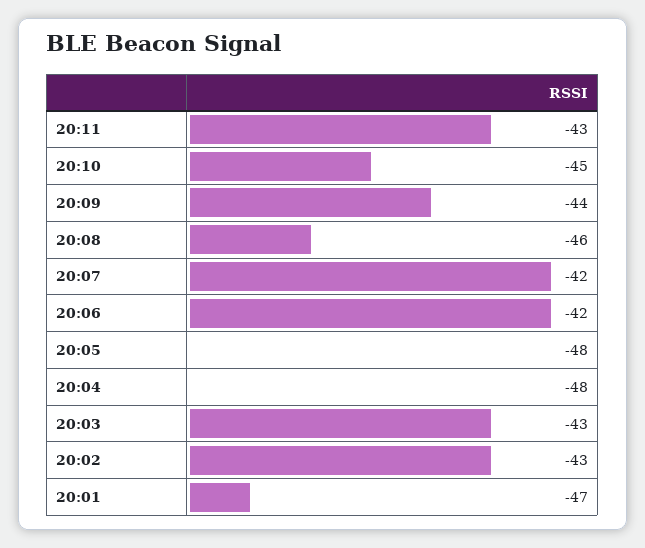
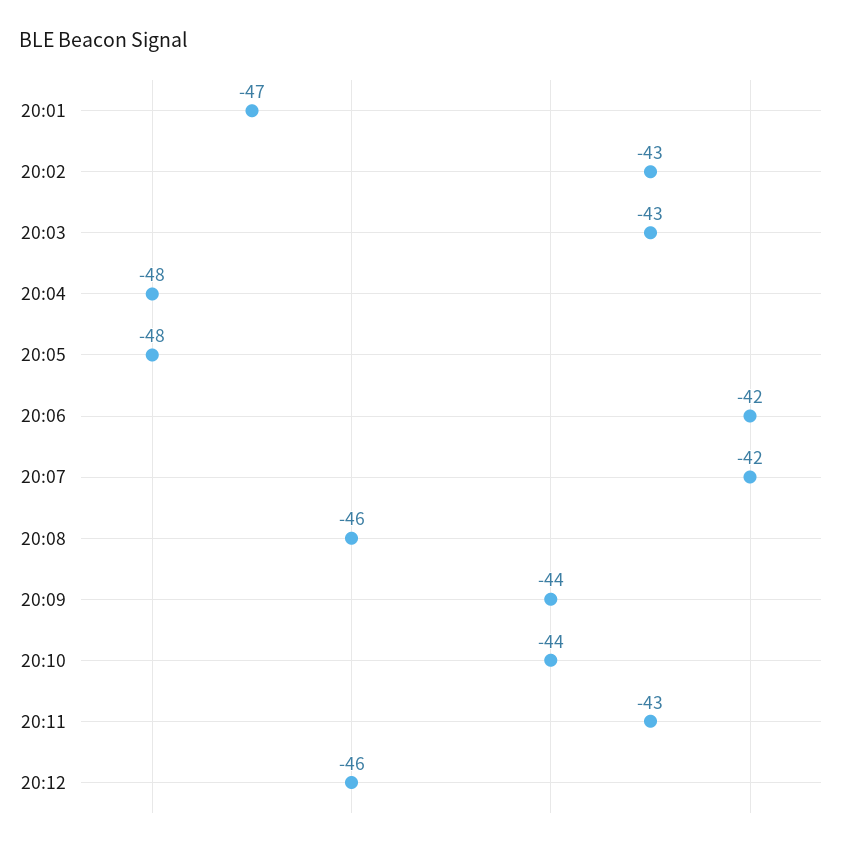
20:10: -45 -> -44
20:12: none -> -46

